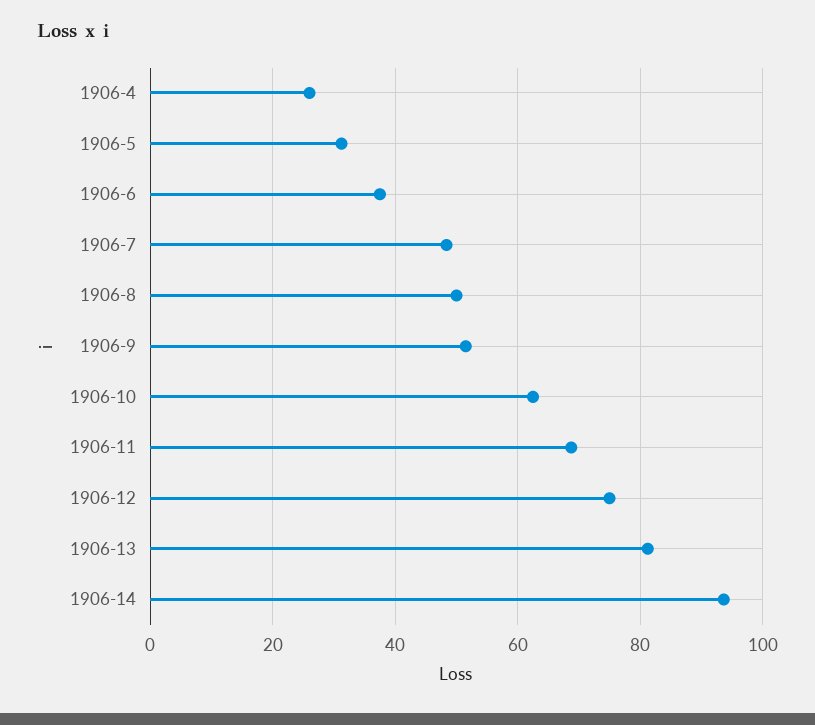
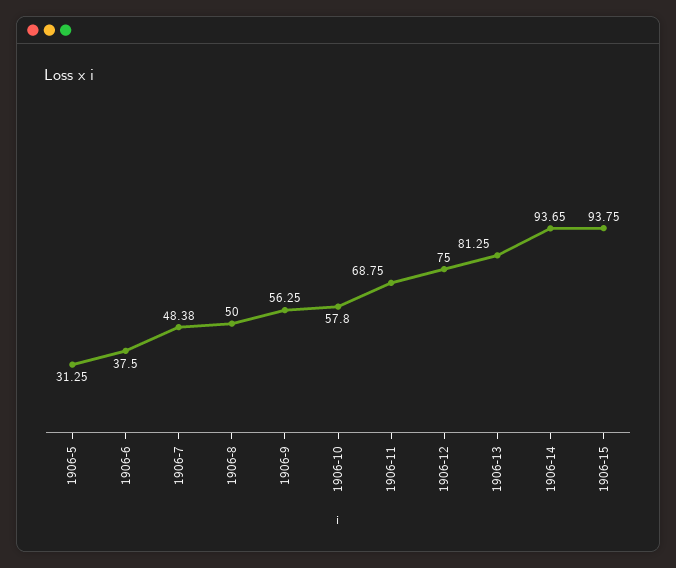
1906-4: 26 -> none
1906-9: 52 -> 56.25
1906-10: 62 -> 57.8
1906-15: none -> 93.75

